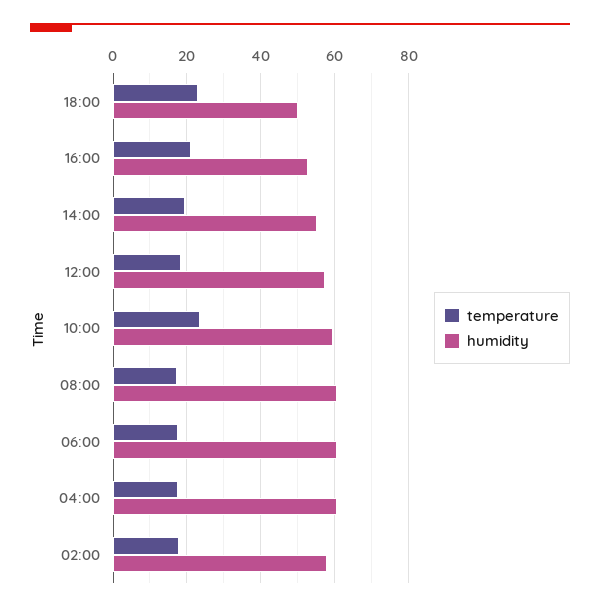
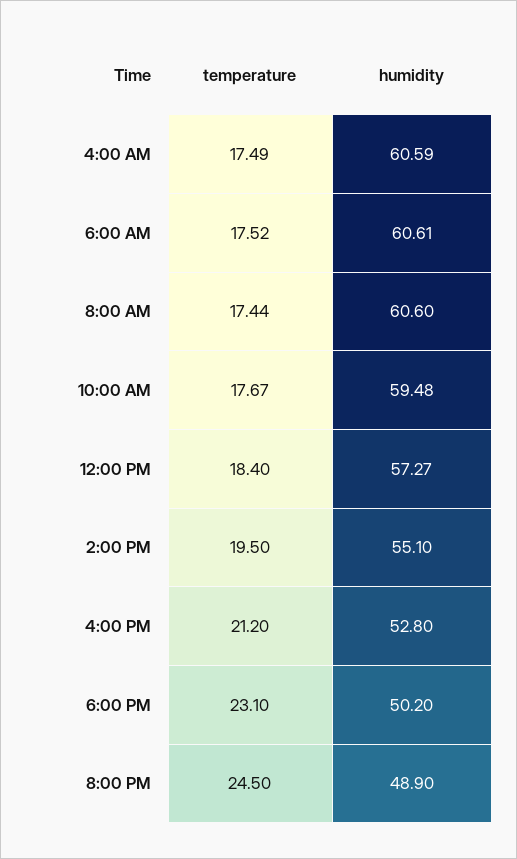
temperature, 10:00: 24 -> 17.67
temperature, 02:00: 18 -> none
humidity, 02:00: 58 -> none
temperature, 8:00 PM: none -> 24.5
humidity, 8:00 PM: none -> 48.9

